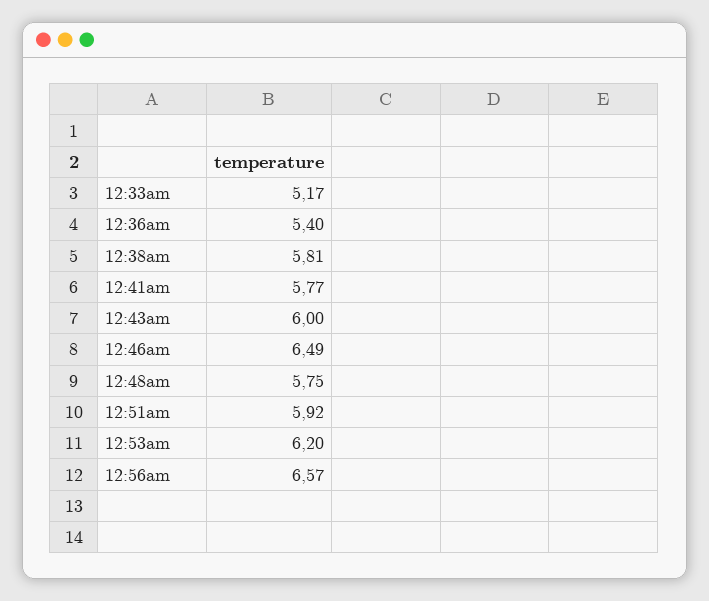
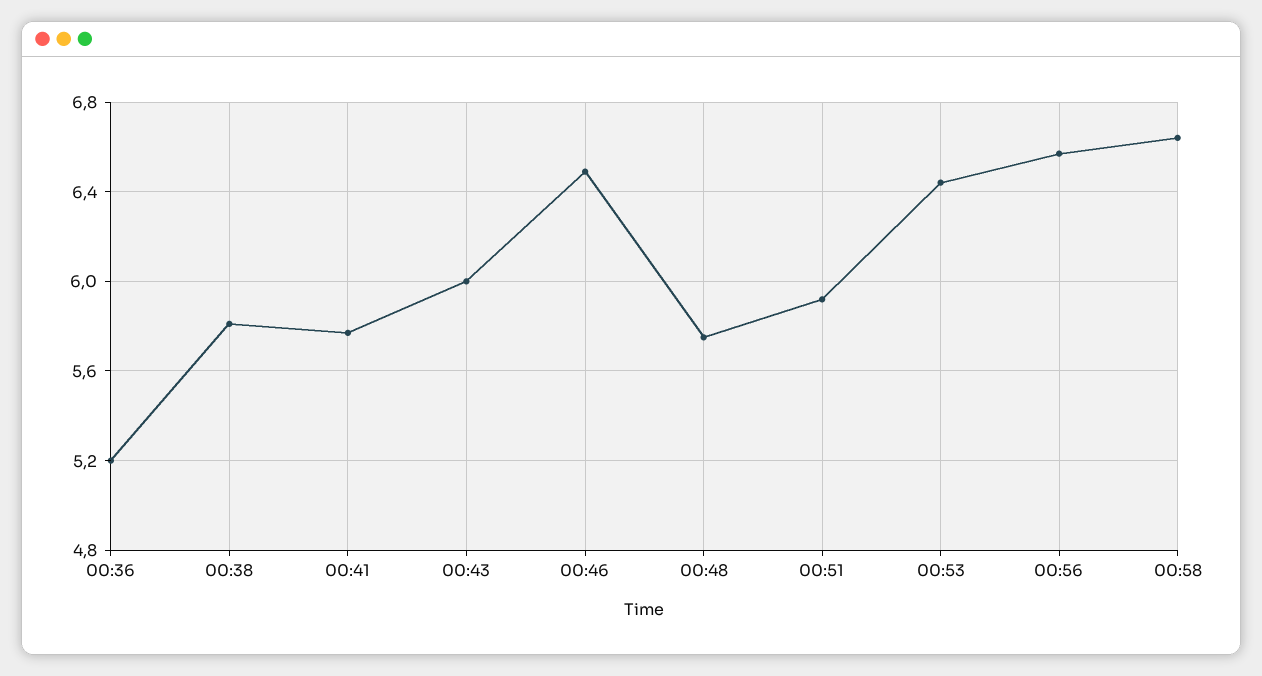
12:33am: 5.17 -> none
12:36am: 5.4 -> 5.2
12:53am: 6.2 -> 6.45
00:58: none -> 6.65

